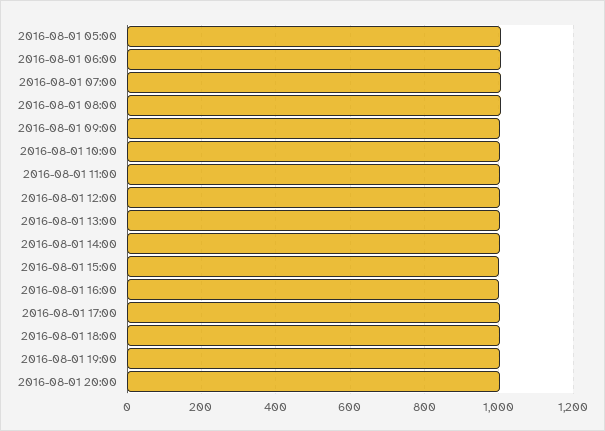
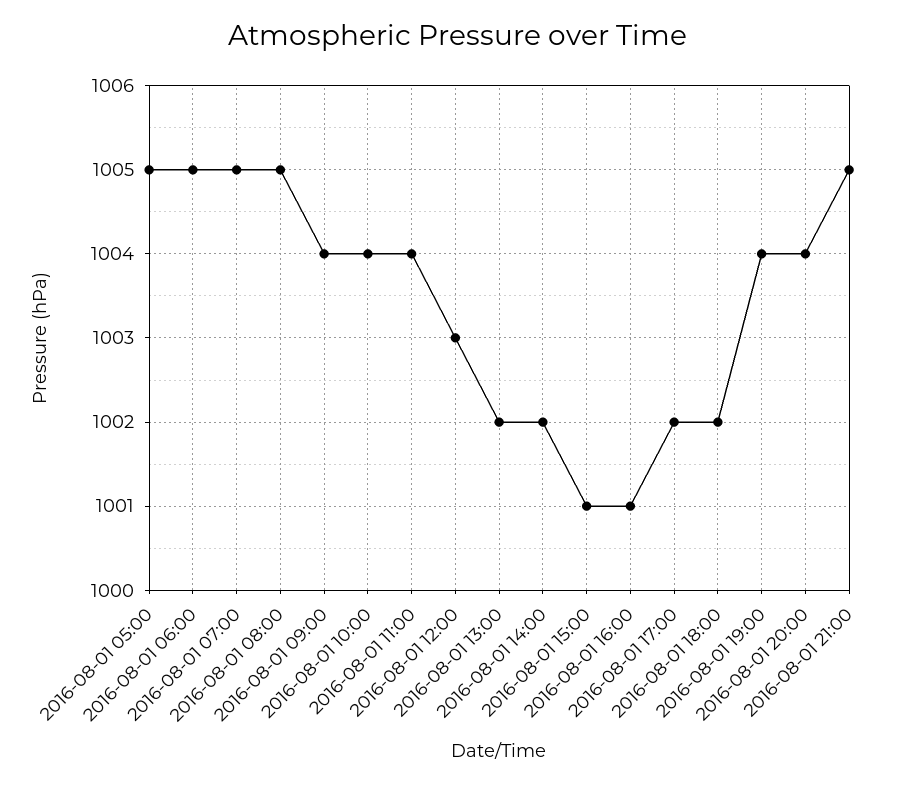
2016-08-01 21:00: none -> 1005

